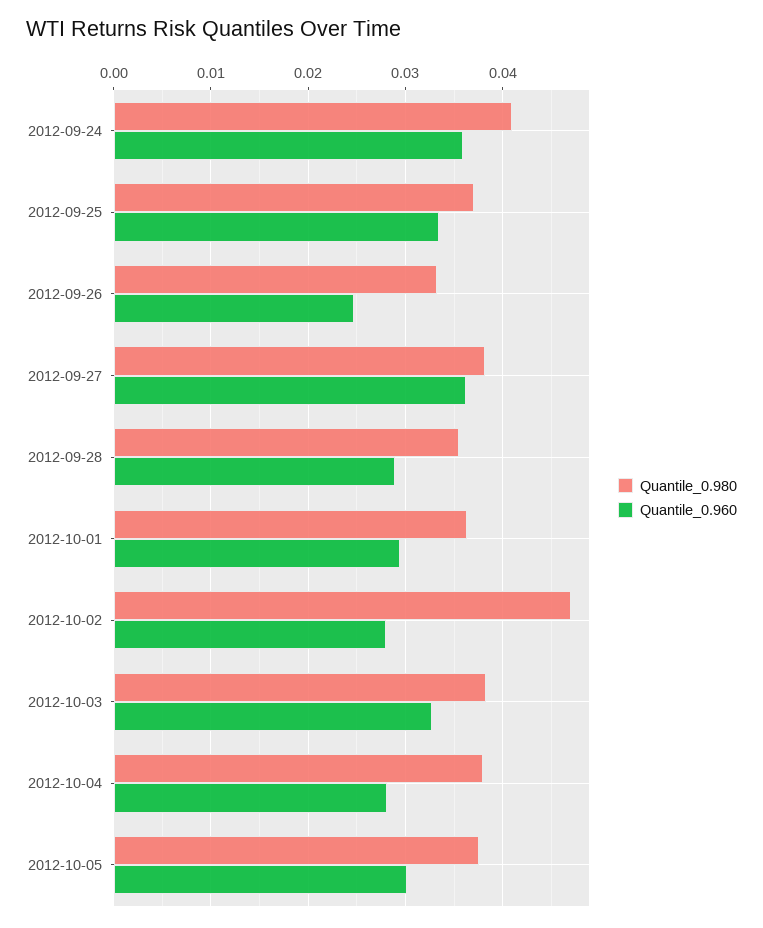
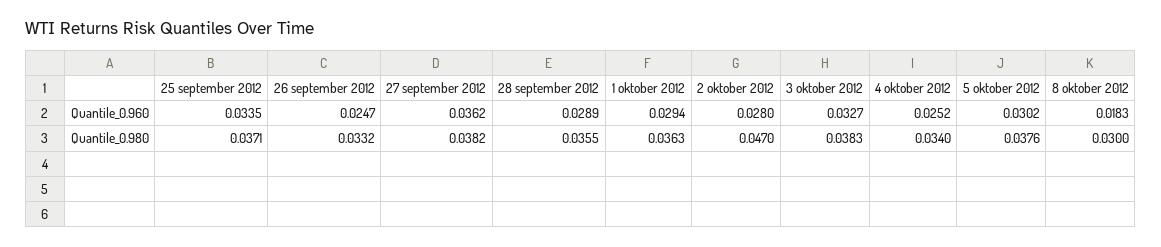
Quantile_0.980, 2012-09-24: 0.041 -> none
Quantile_0.960, 2012-09-24: 0.036 -> none
Quantile_0.980, 2012-10-04: 0.038 -> 0.034
Quantile_0.960, 2012-10-04: 0.028 -> 0.0252
Quantile_0.960, 8 oktober 2012: none -> 0.0183
Quantile_0.980, 8 oktober 2012: none -> 0.03

